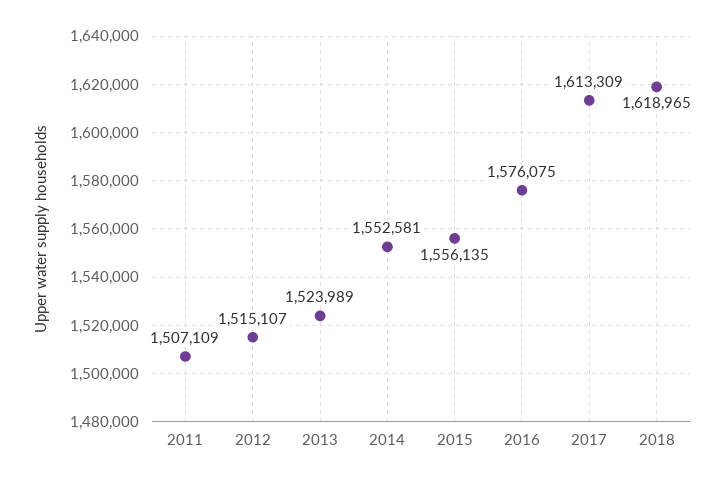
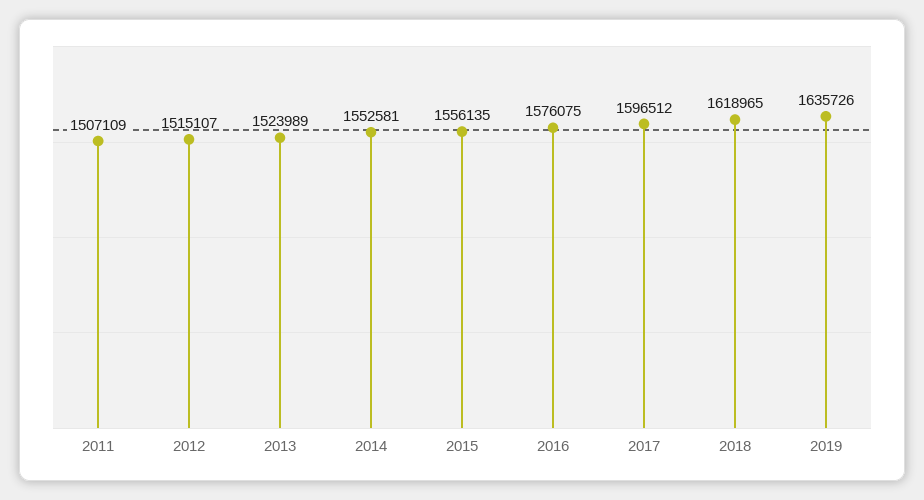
2017: 1613309 -> 1596512
2019: none -> 1635726

